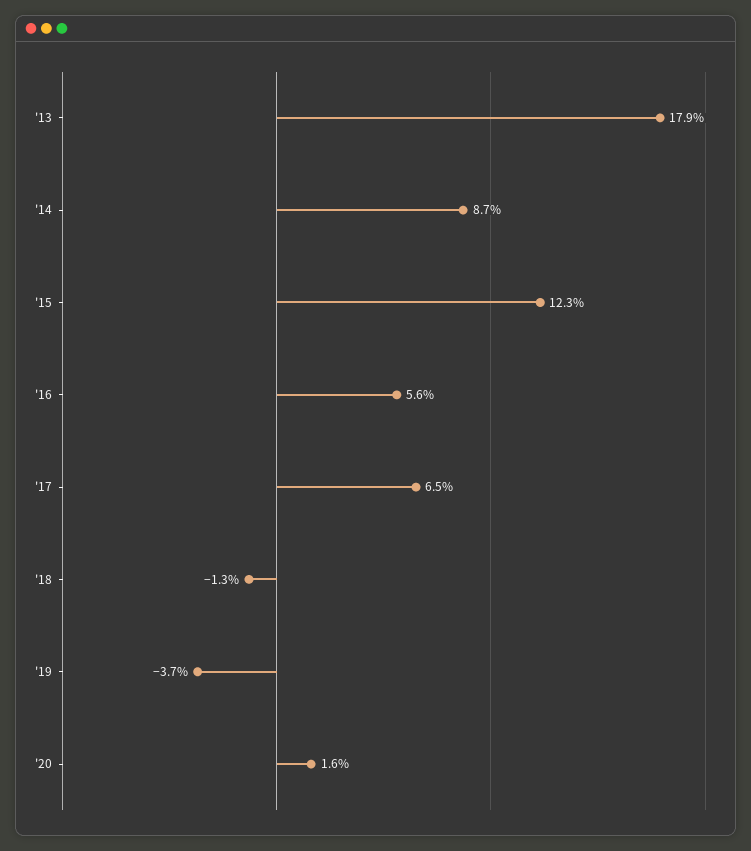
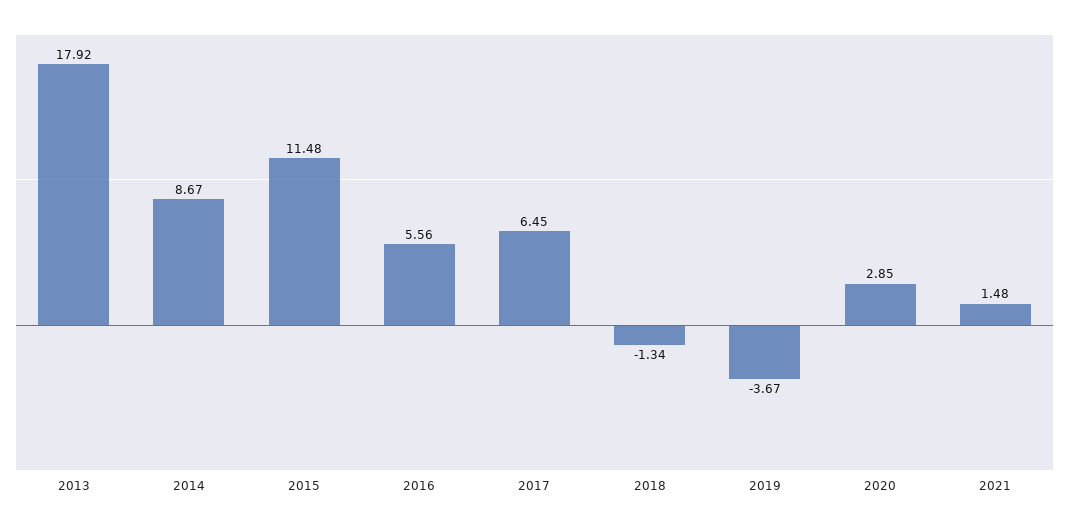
'15: 12.3 -> 11.48
'20: 1.6 -> 2.85
2021: none -> 1.48

